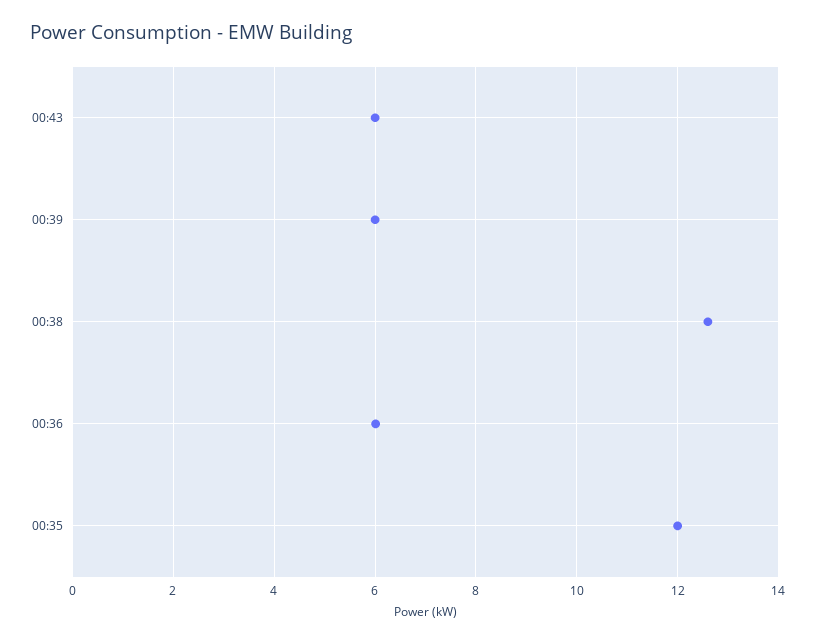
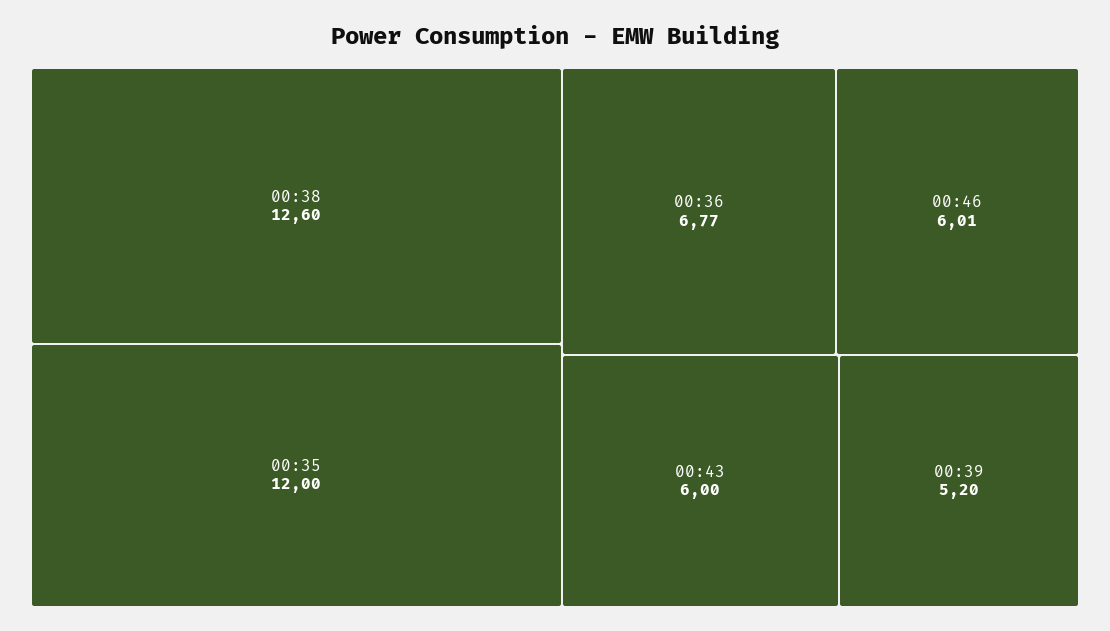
00:39: 6 -> 5.2
00:36: 6 -> 6.77
00:46: none -> 6.01

